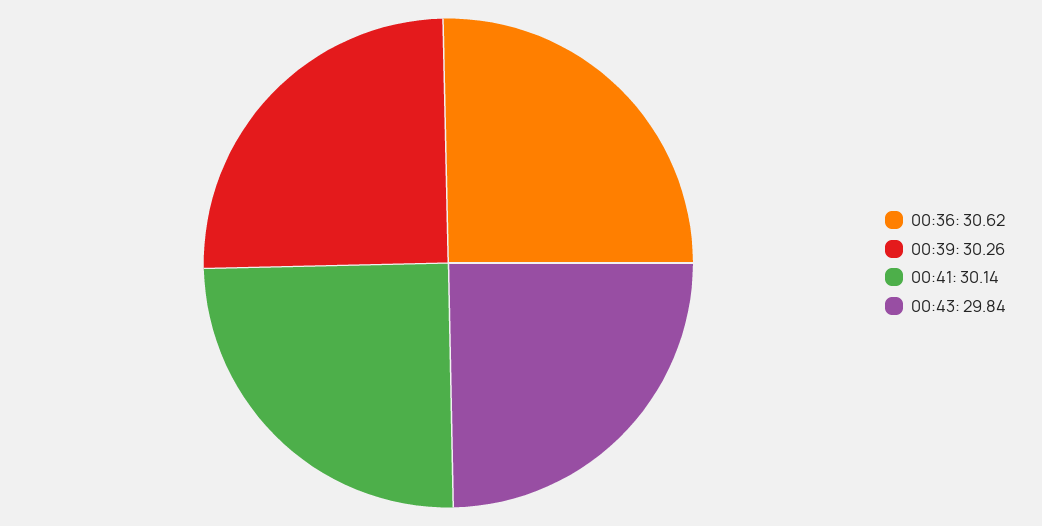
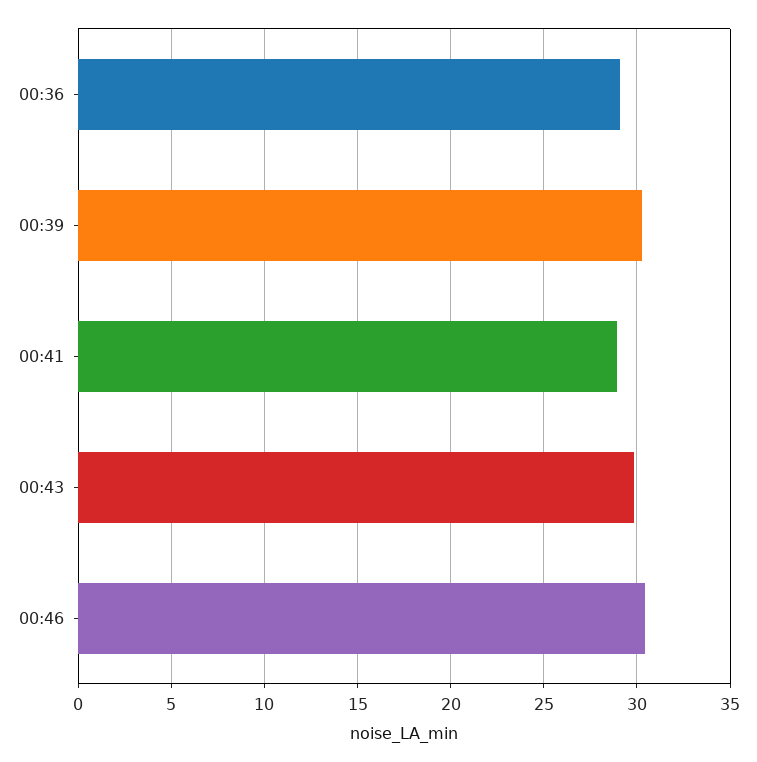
00:36: 30.62 -> 29
00:41: 30.14 -> 29
00:46: none -> 30.5

